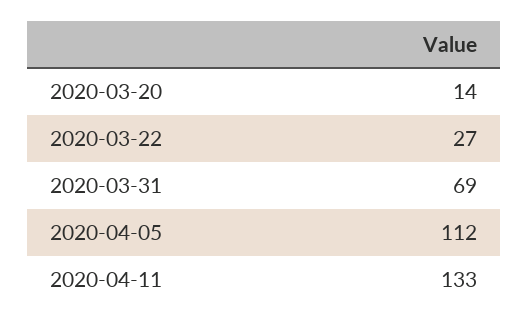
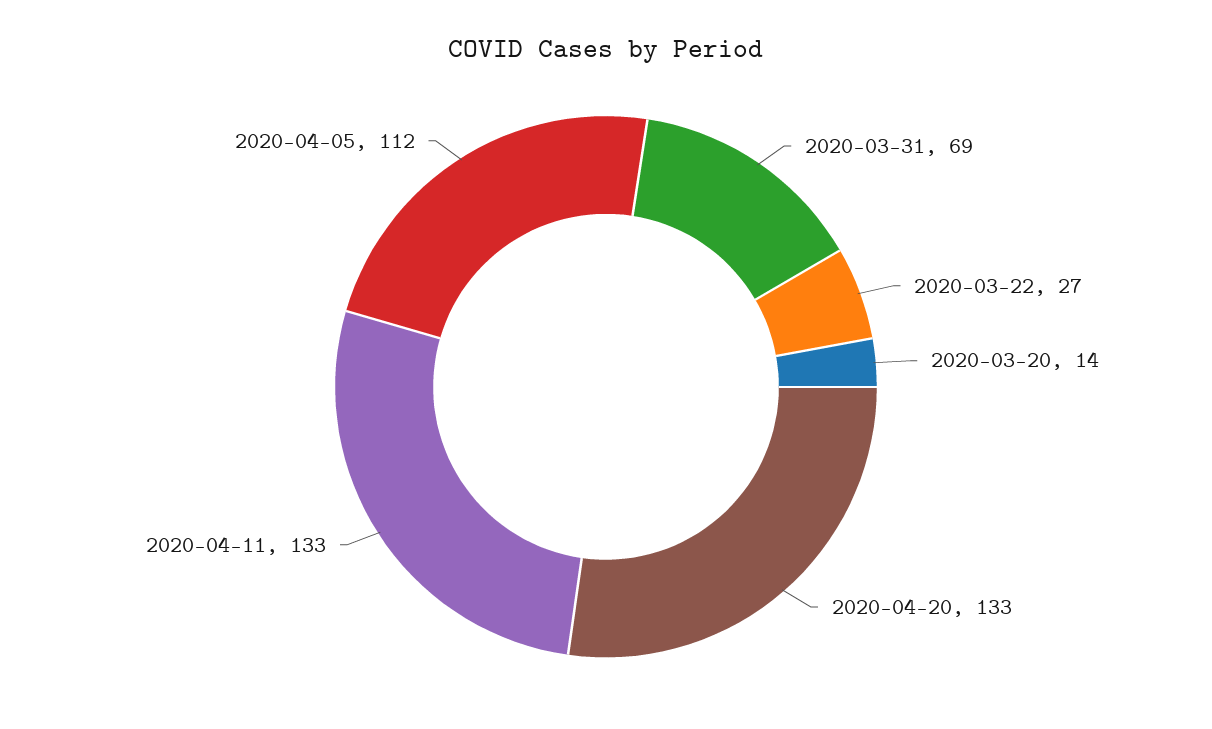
2020-04-20: none -> 133

